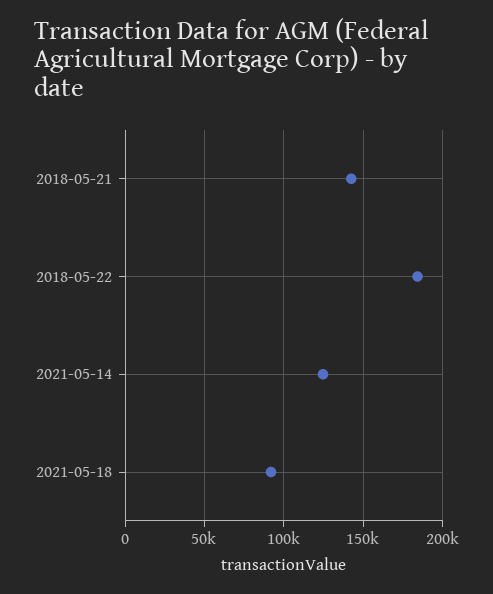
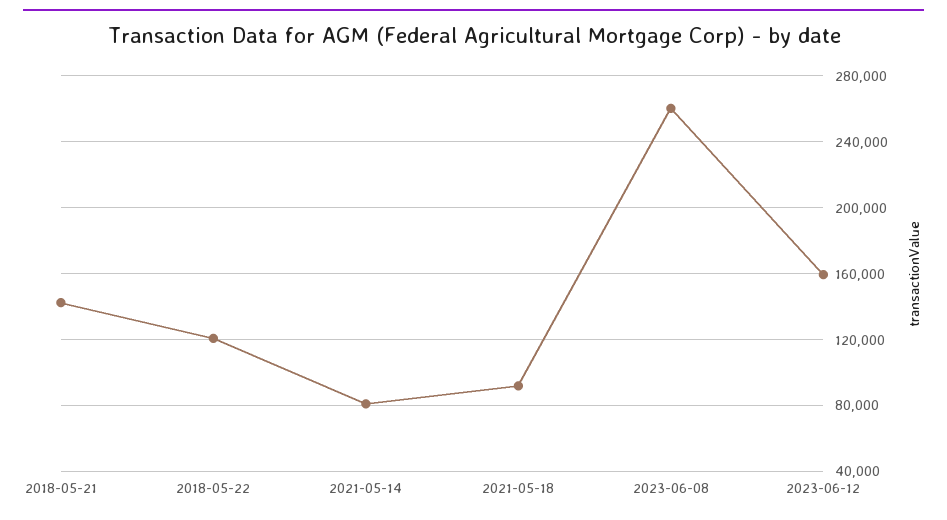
2018-05-22: 185000 -> 120000
2021-05-14: 125000 -> 80000
2023-06-08: none -> 260000
2023-06-12: none -> 160000

